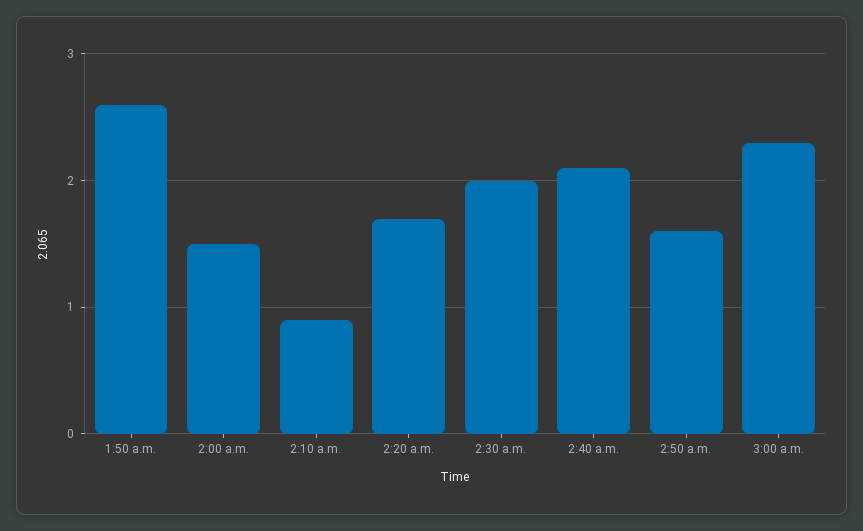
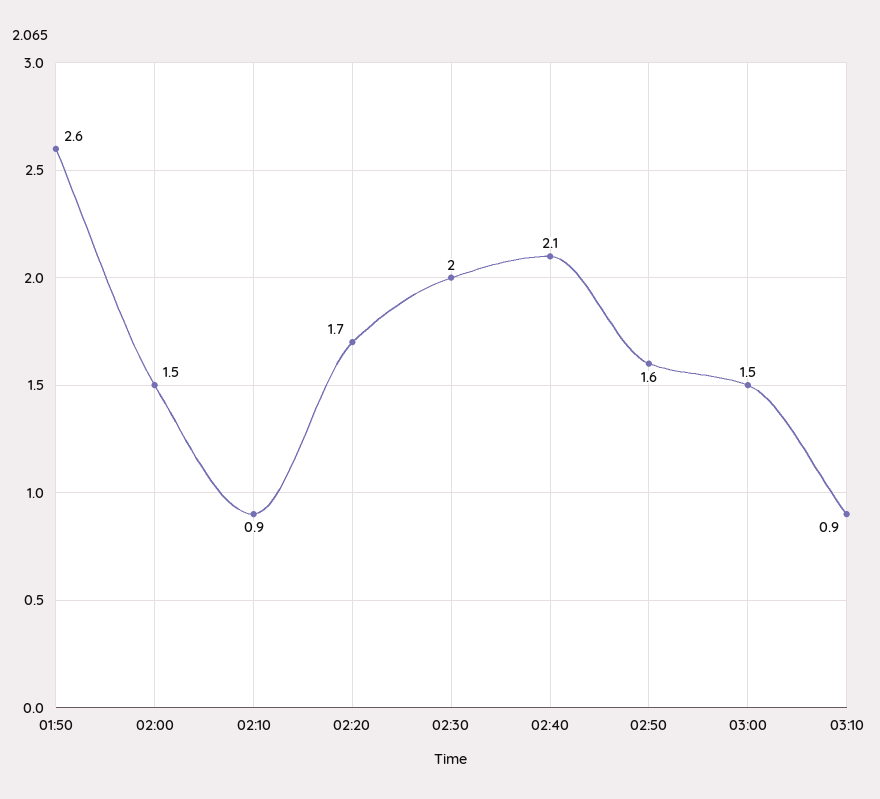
3:00 a.m.: 2.3 -> 1.5
03:10: none -> 0.9

